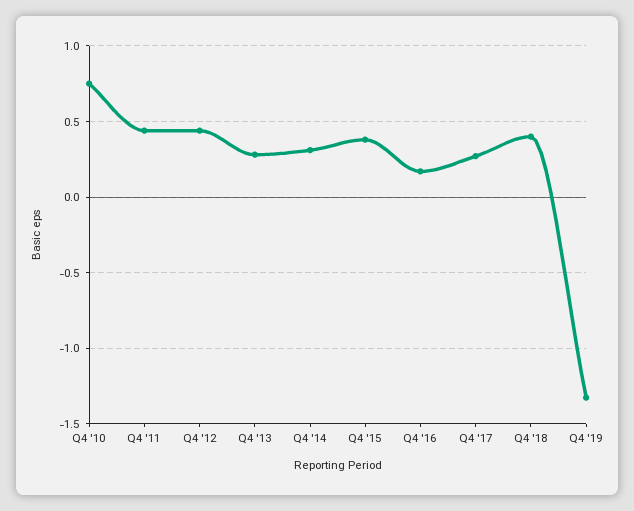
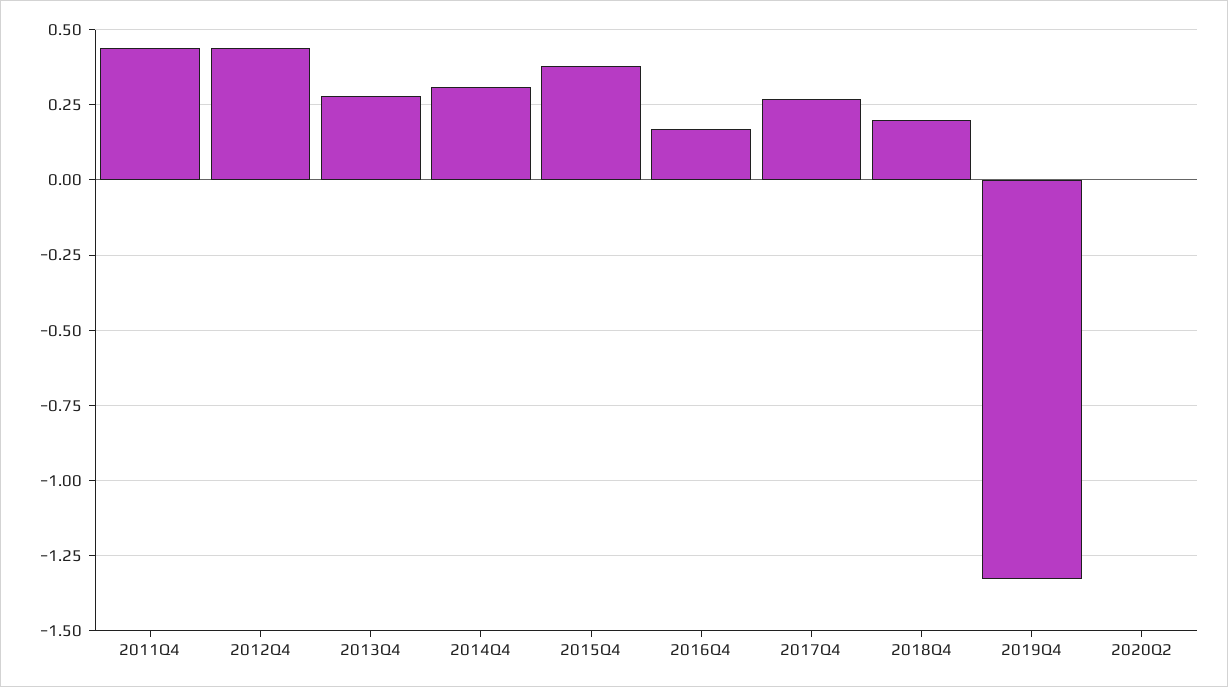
Q4 '10: 0.75 -> none
Q4 '18: 0.4 -> 0.2
2020Q2: none -> 0

